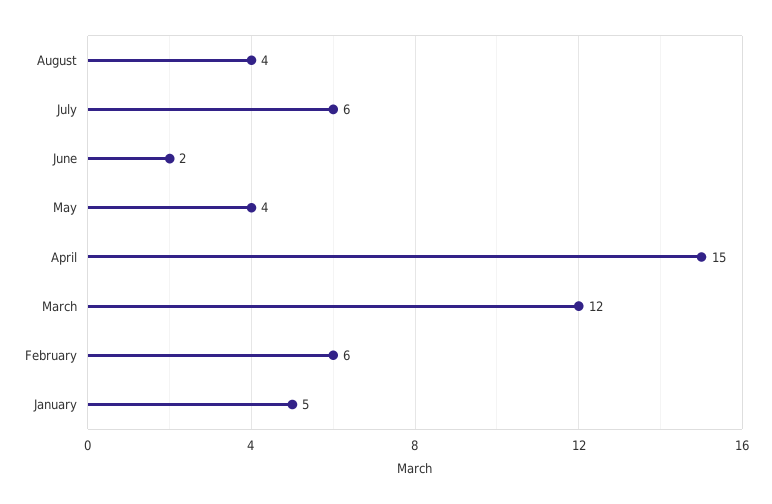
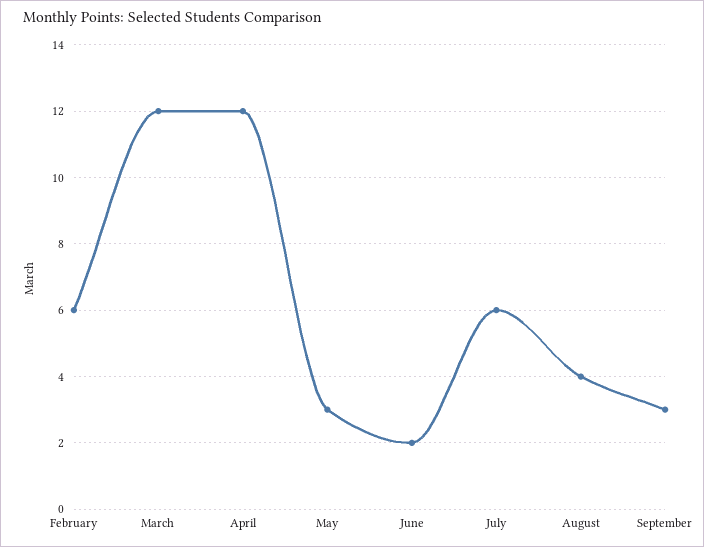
May: 4 -> 3
April: 15 -> 12
January: 5 -> none
September: none -> 3

